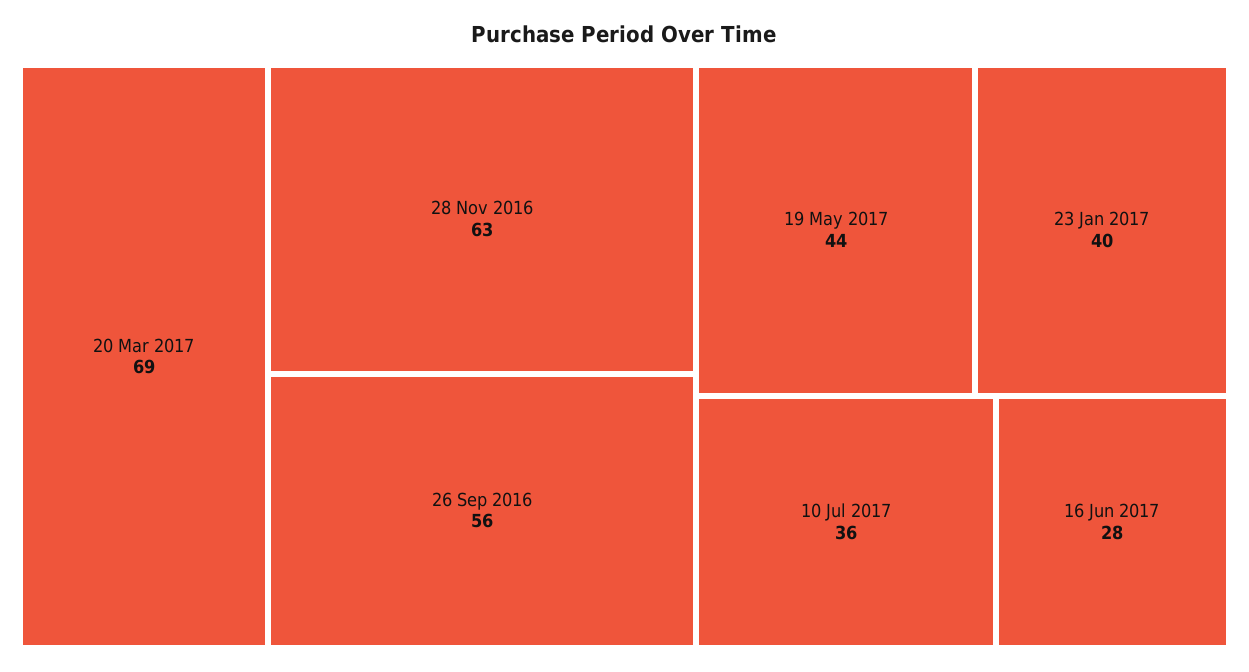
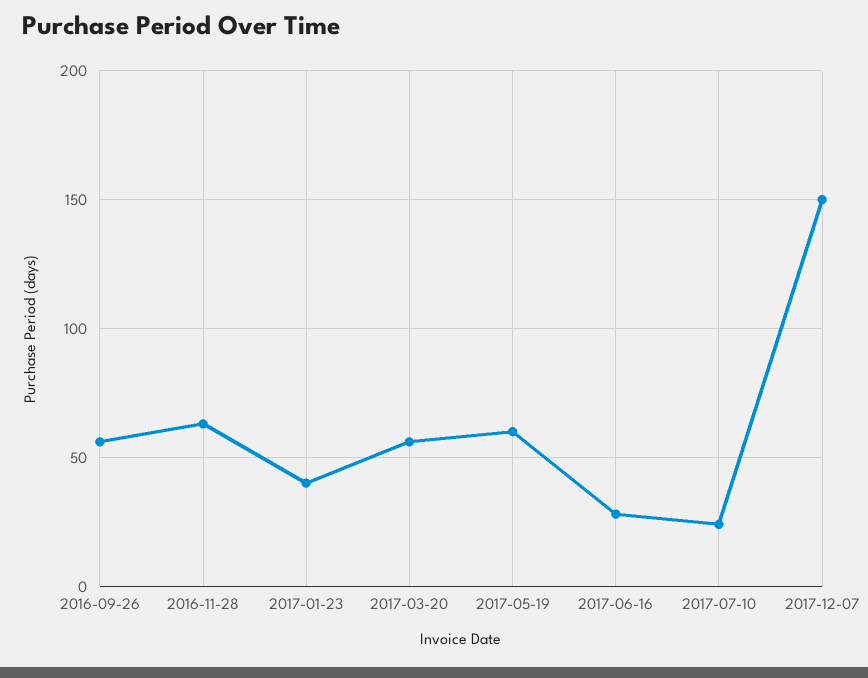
20 Mar 2017: 69 -> 55
19 May 2017: 44 -> 60
10 Jul 2017: 36 -> 25
2017-12-07: none -> 150

